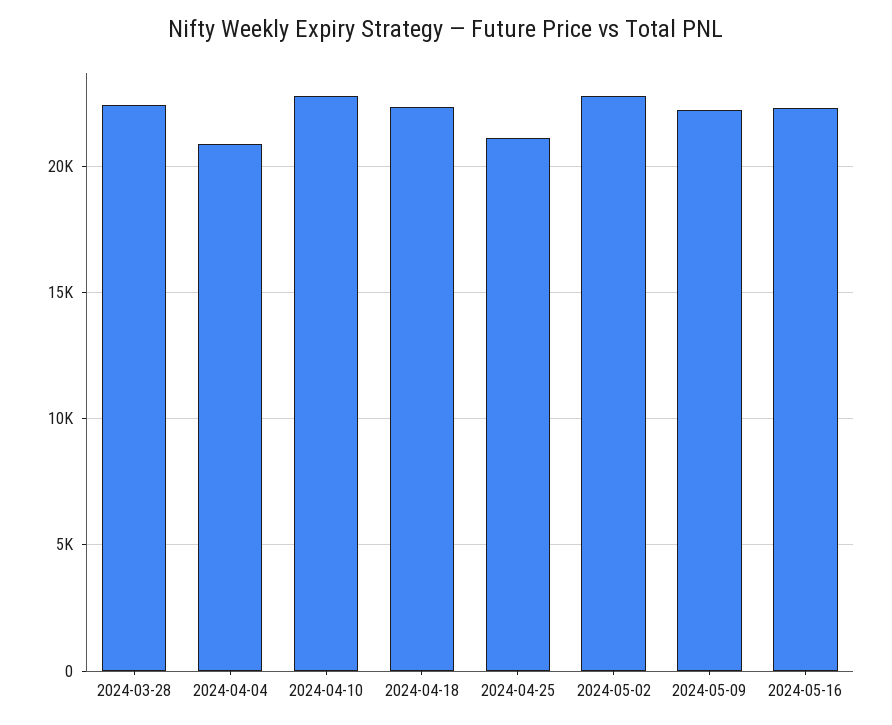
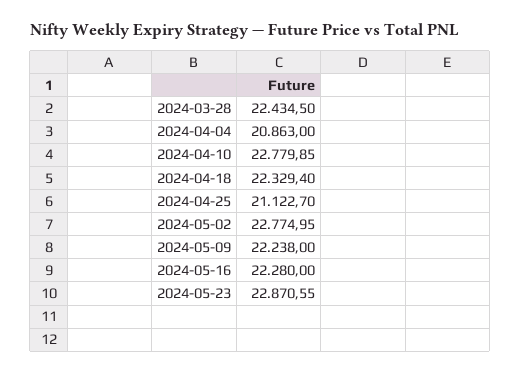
2024-05-23: none -> 22870.55

